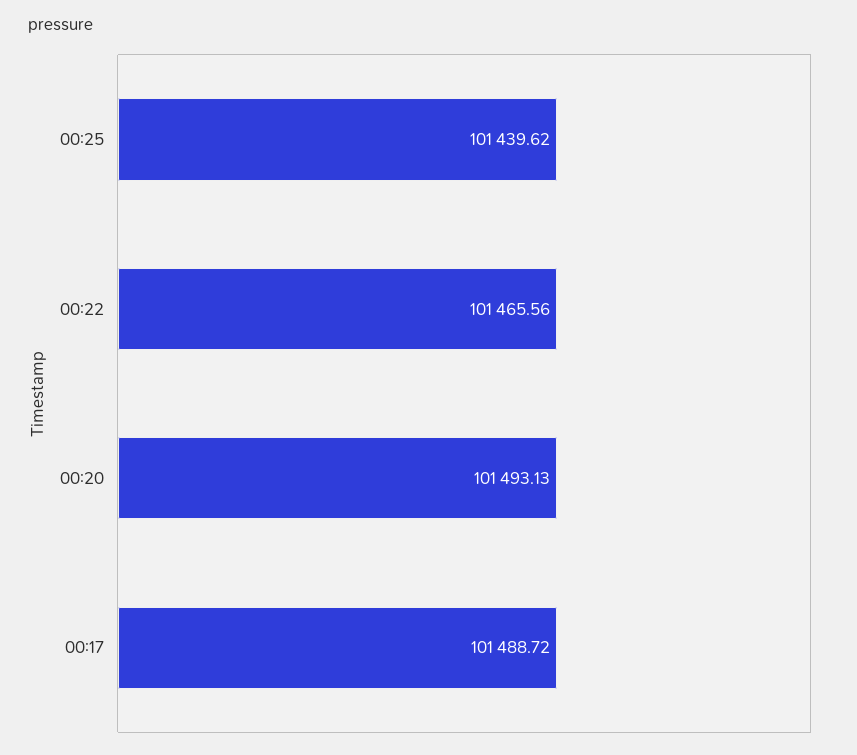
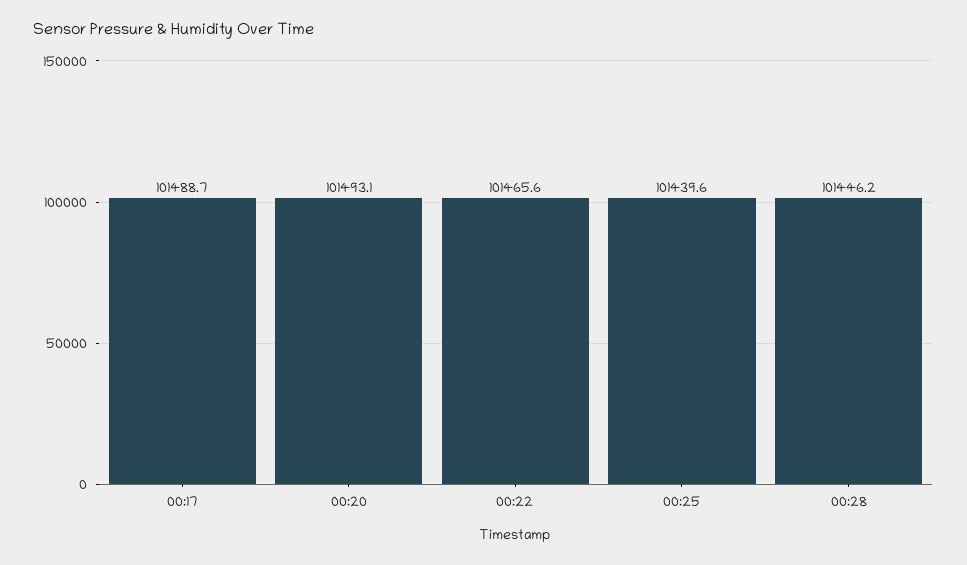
00:28: none -> 101446.2

